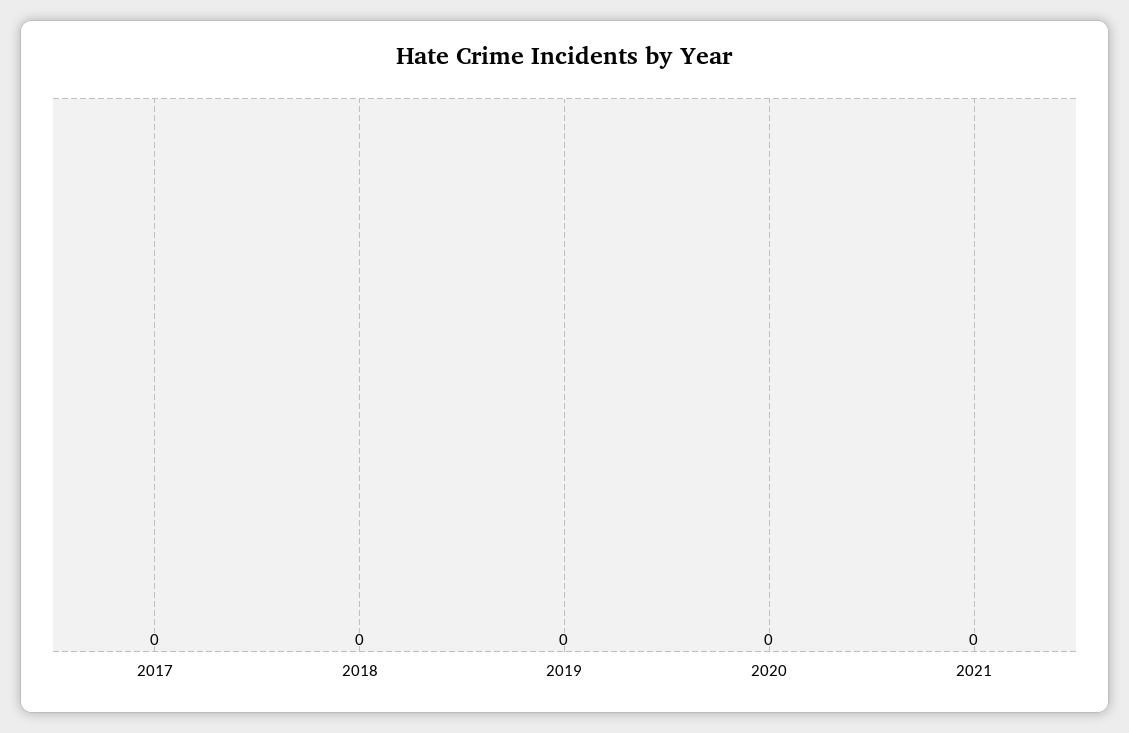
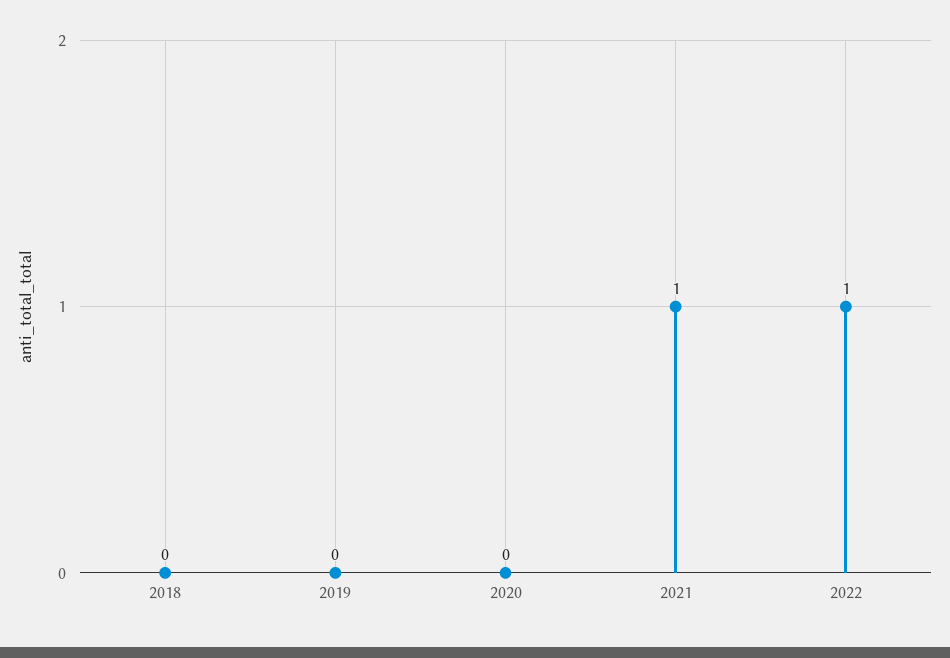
2017: 0 -> none
2021: 0 -> 1
2022: none -> 1

